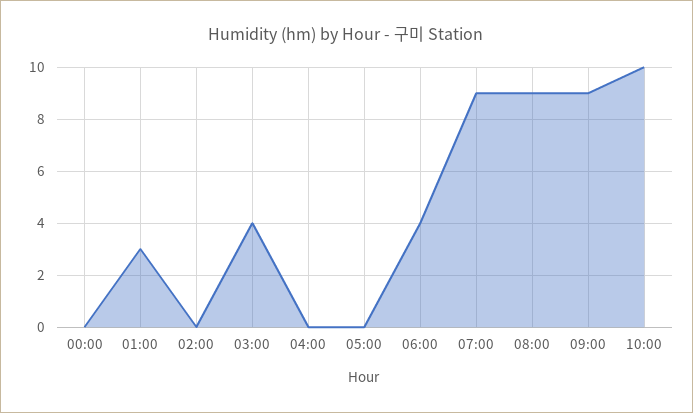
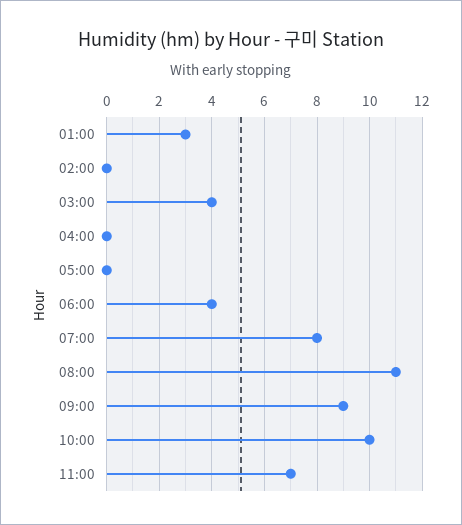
00:00: 0 -> none
07:00: 9 -> 8
08:00: 9 -> 11
11:00: none -> 7

